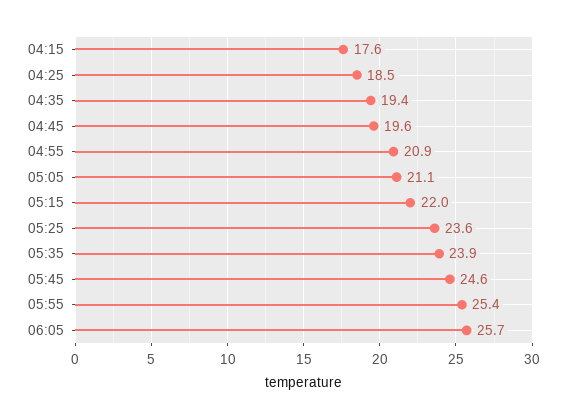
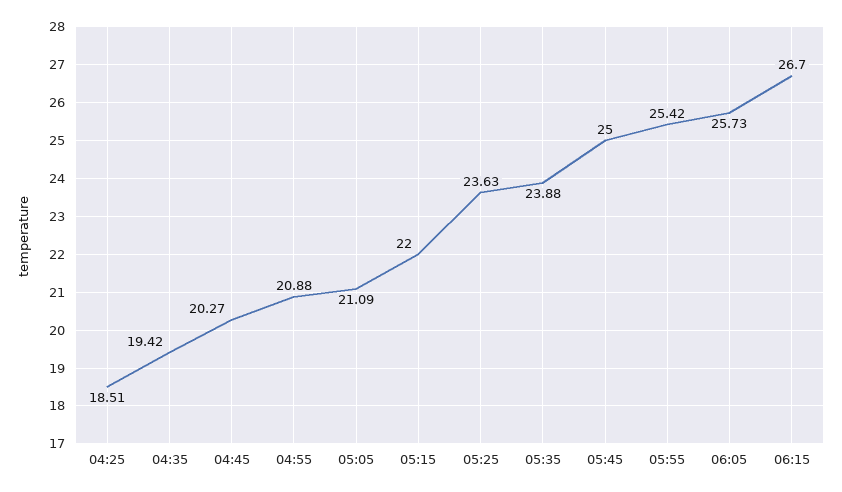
04:15: 17.6 -> none
04:45: 19.6 -> 20.27
05:45: 24.6 -> 25
06:15: none -> 26.7

